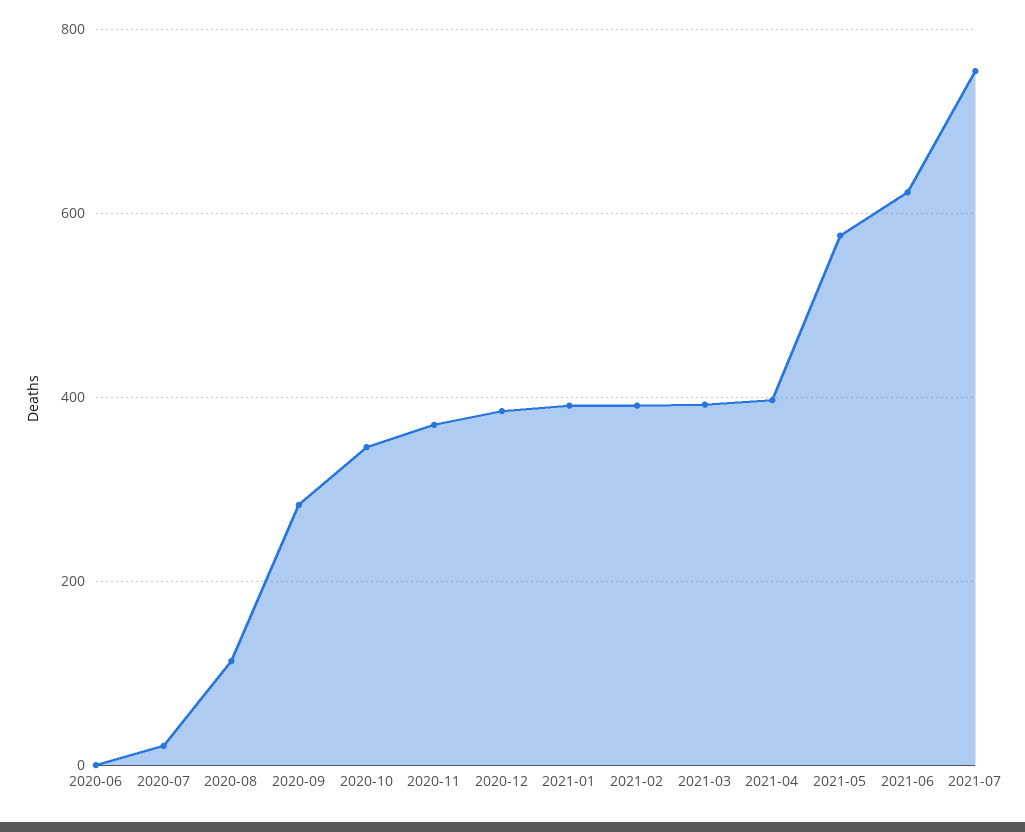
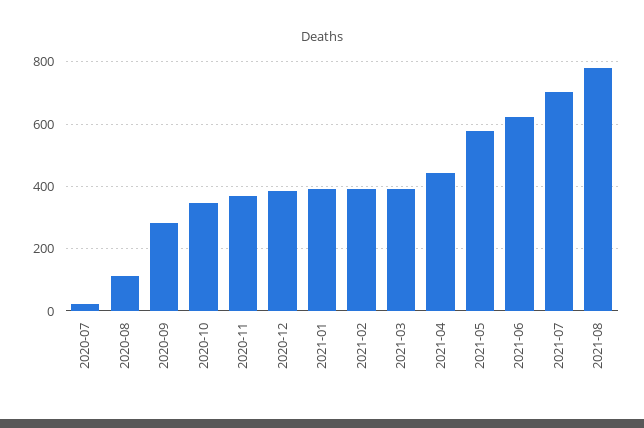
2020-06: 0 -> none
2021-04: 400 -> 440
2021-07: 760 -> 700
2021-08: none -> 780

